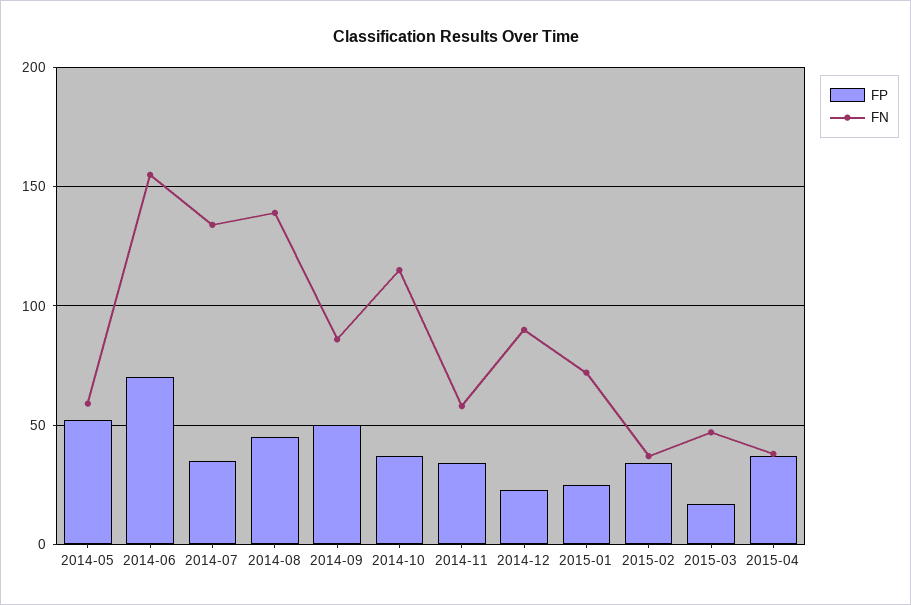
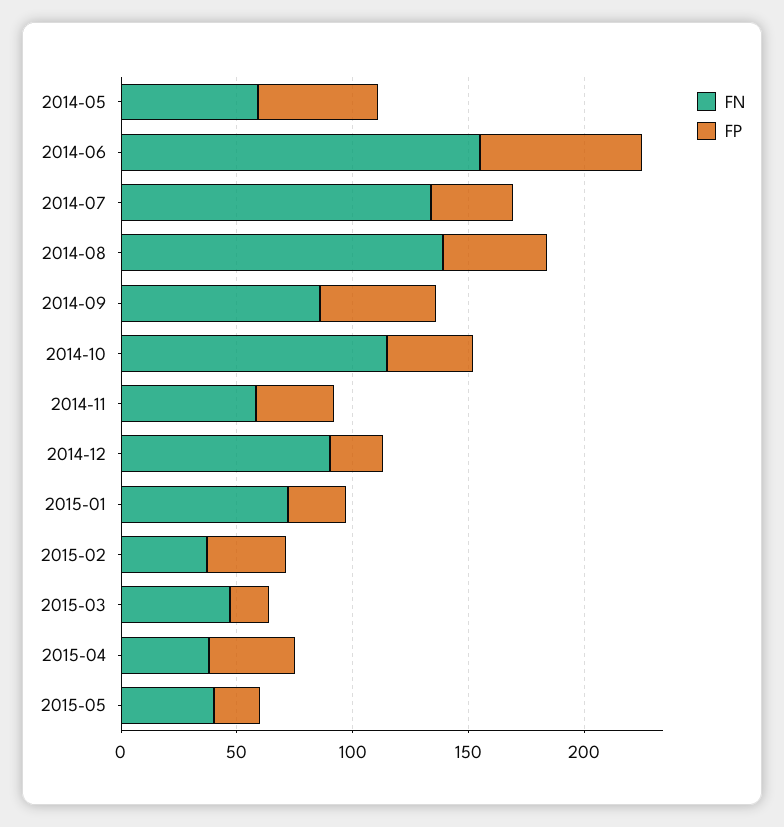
FN, 2015-05: none -> 40
FP, 2015-05: none -> 20

